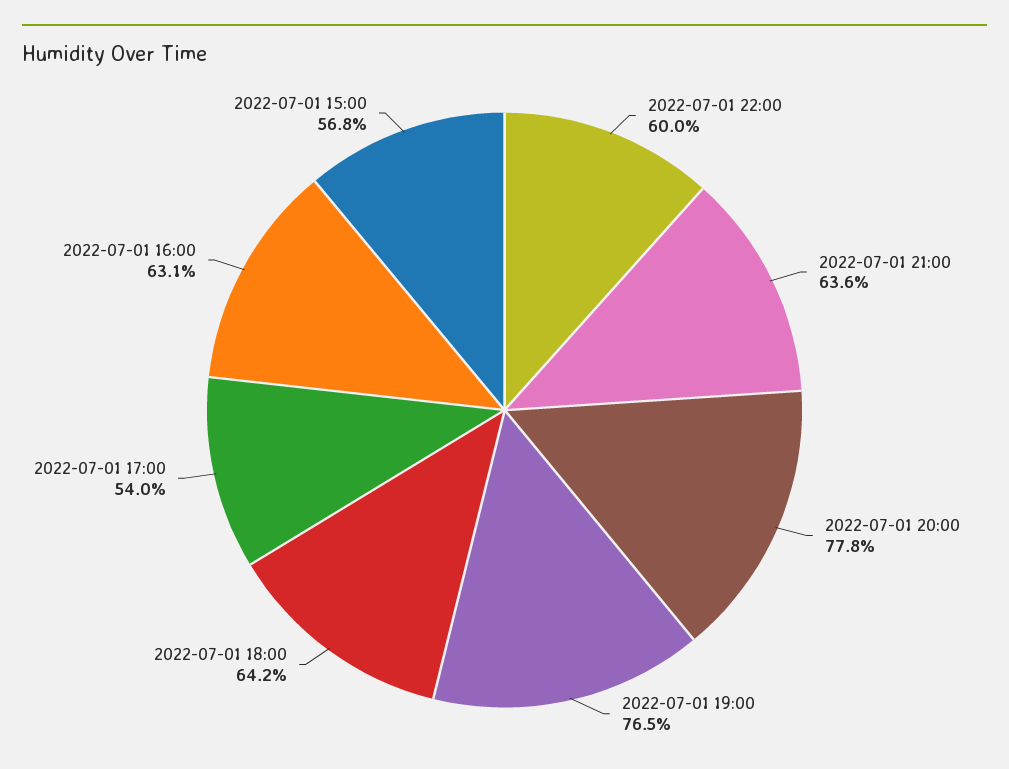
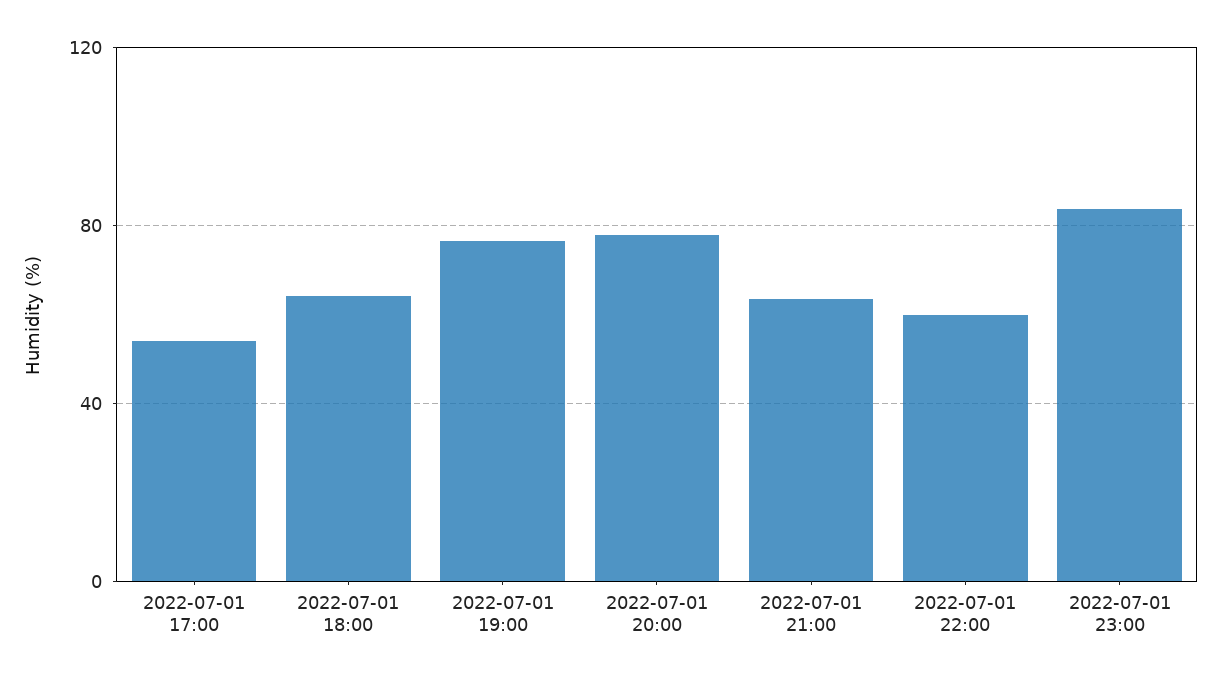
2022-07-01 16:00: 63.1 -> none
2022-07-01 15:00: 56.8 -> none
2022-07-01 23:00: none -> 85

